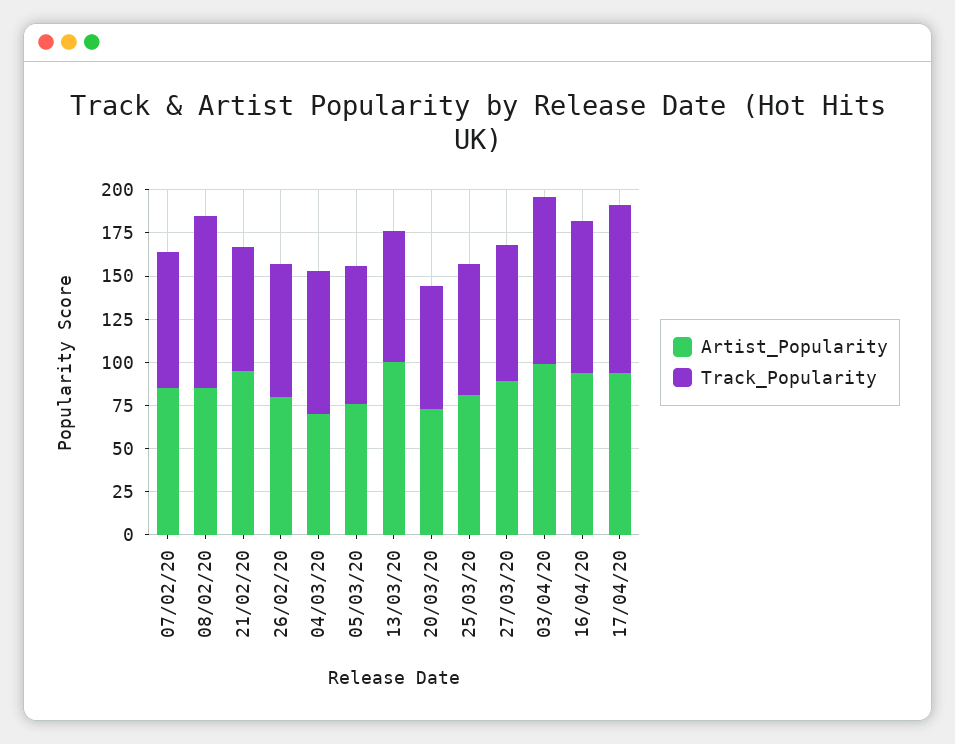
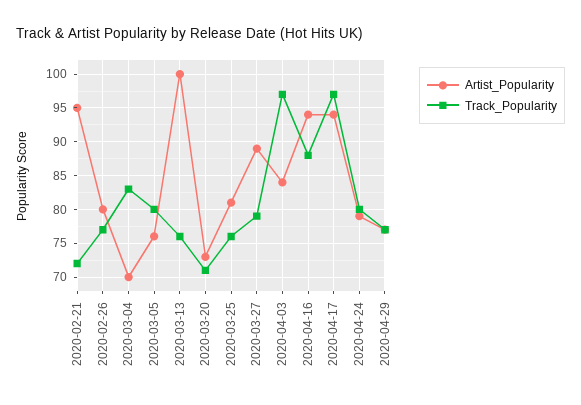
Artist_Popularity, 07/02/20: 85 -> none
Track_Popularity, 07/02/20: 80 -> none
Artist_Popularity, 08/02/20: 85 -> none
Track_Popularity, 08/02/20: 100 -> none
Artist_Popularity, 03/04/20: 100 -> 84
Artist_Popularity, 2020-04-24: none -> 79
Track_Popularity, 2020-04-24: none -> 80
Artist_Popularity, 2020-04-29: none -> 77
Track_Popularity, 2020-04-29: none -> 77

